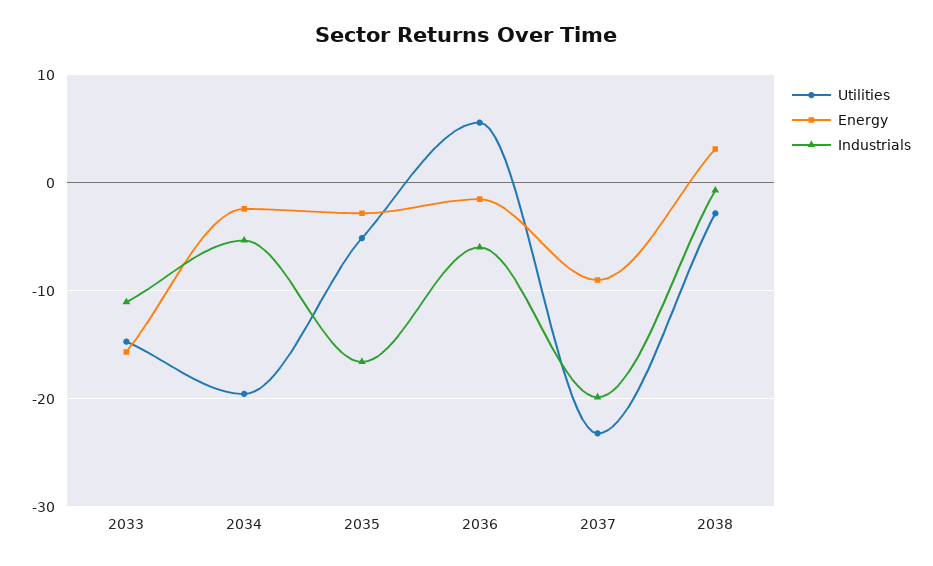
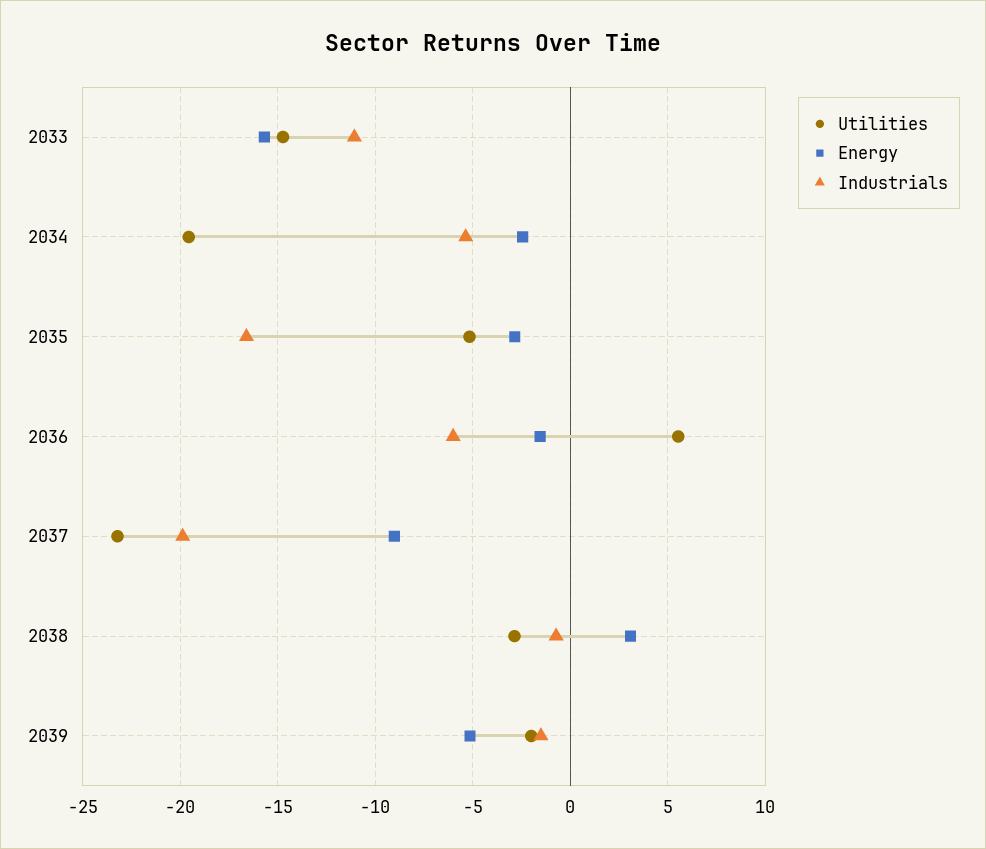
Utilities, 2039: none -> -2
Energy, 2039: none -> -5
Industrials, 2039: none -> -1.5

